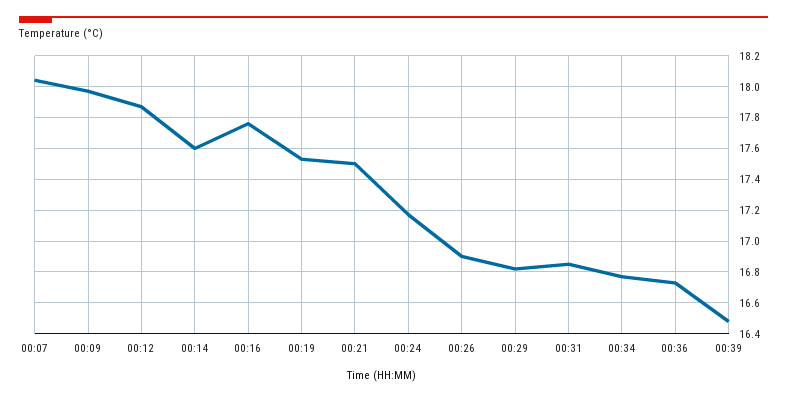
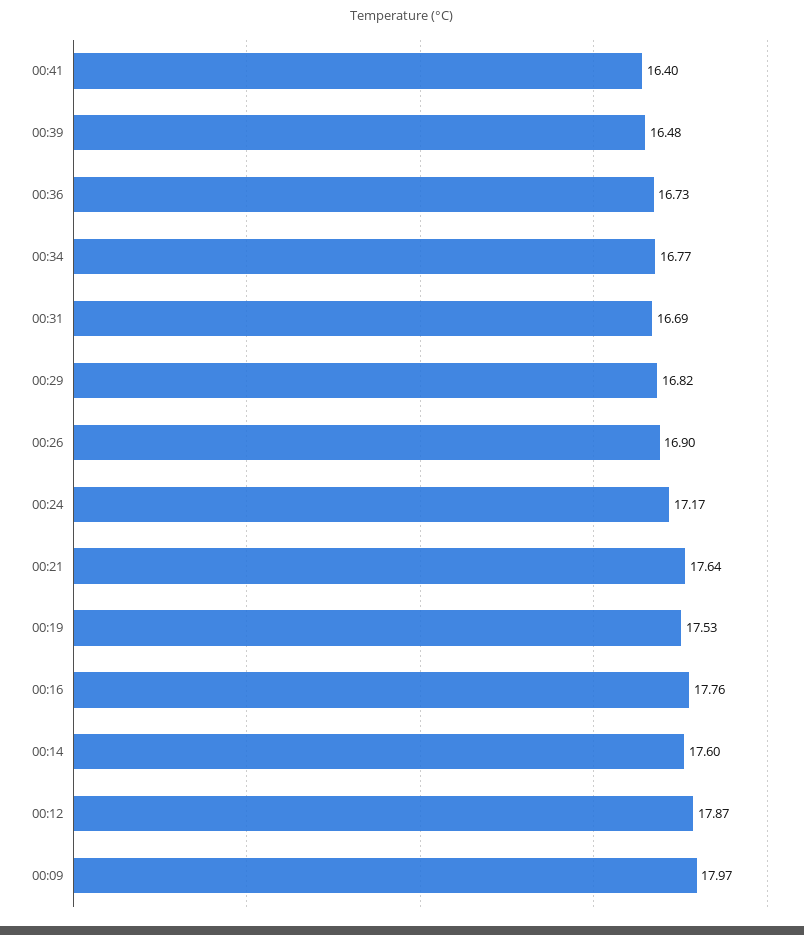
00:07: 18.05 -> none
00:21: 17.5 -> 17.64
00:31: 16.85 -> 16.69
00:41: none -> 16.4

